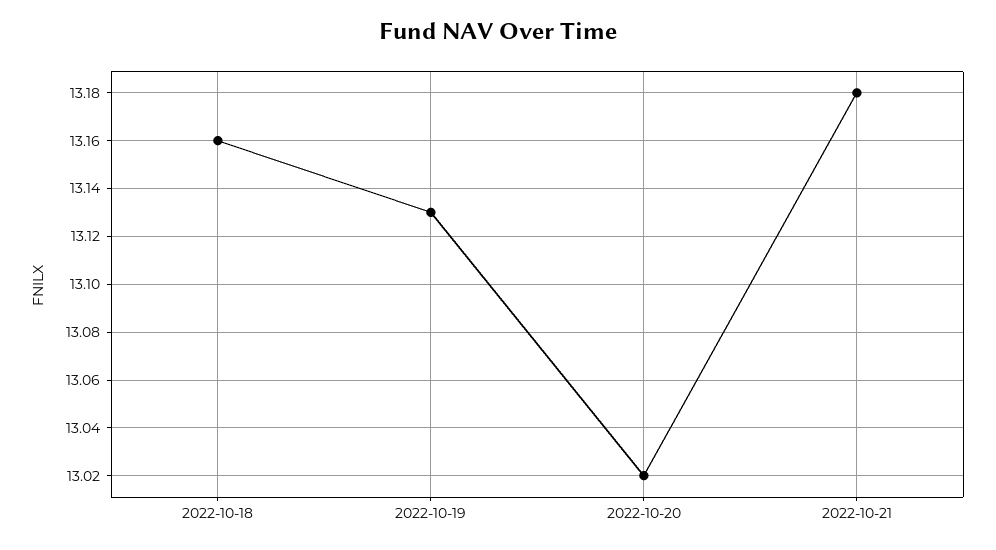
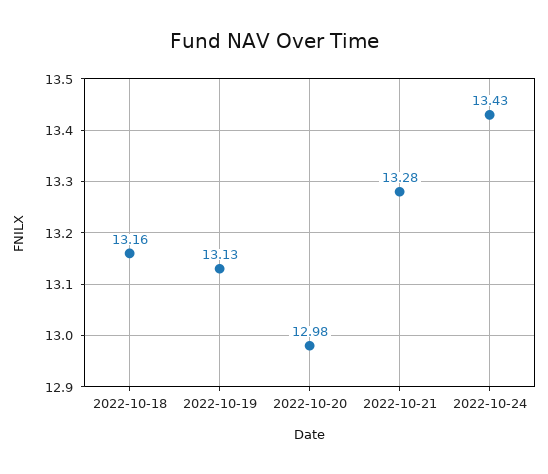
2022-10-20: 13.02 -> 12.98
2022-10-21: 13.18 -> 13.28
2022-10-24: none -> 13.43

